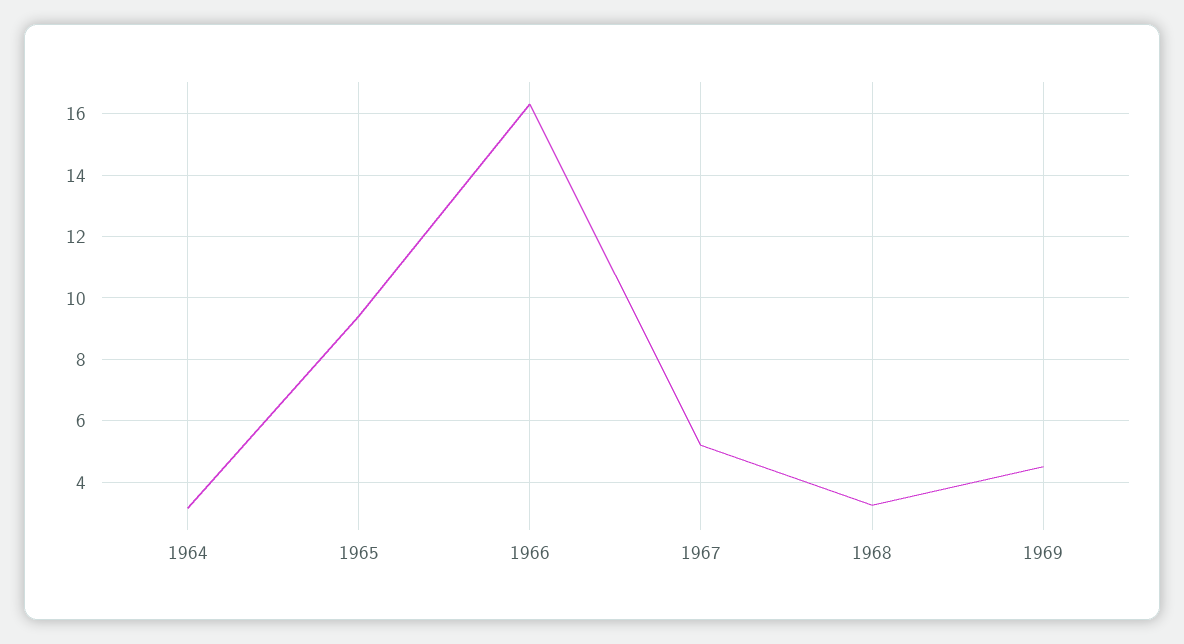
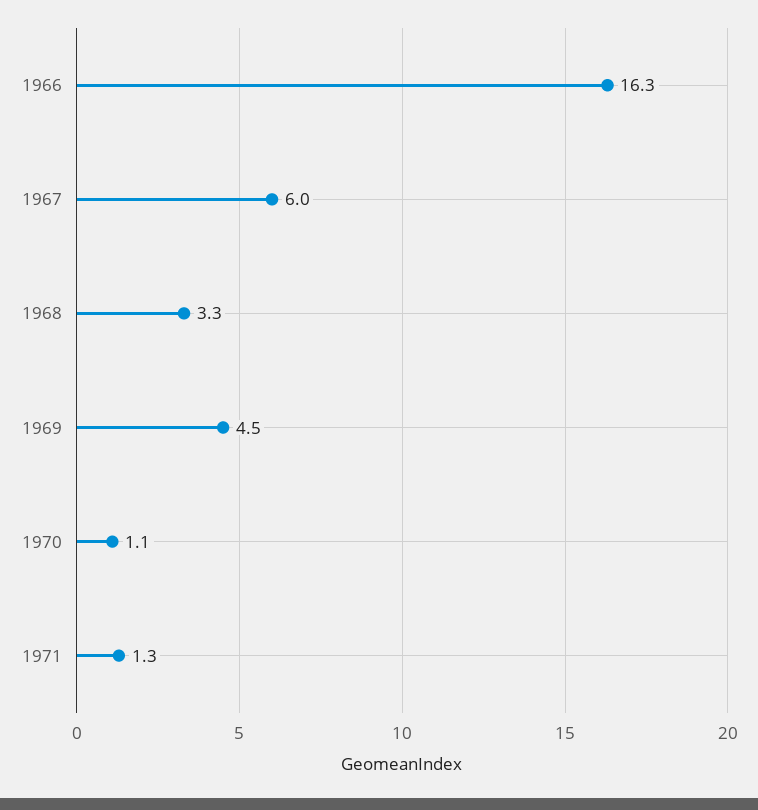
1964: 3.2 -> none
1965: 9.4 -> none
1967: 5.2 -> 6
1970: none -> 1.1
1971: none -> 1.3

